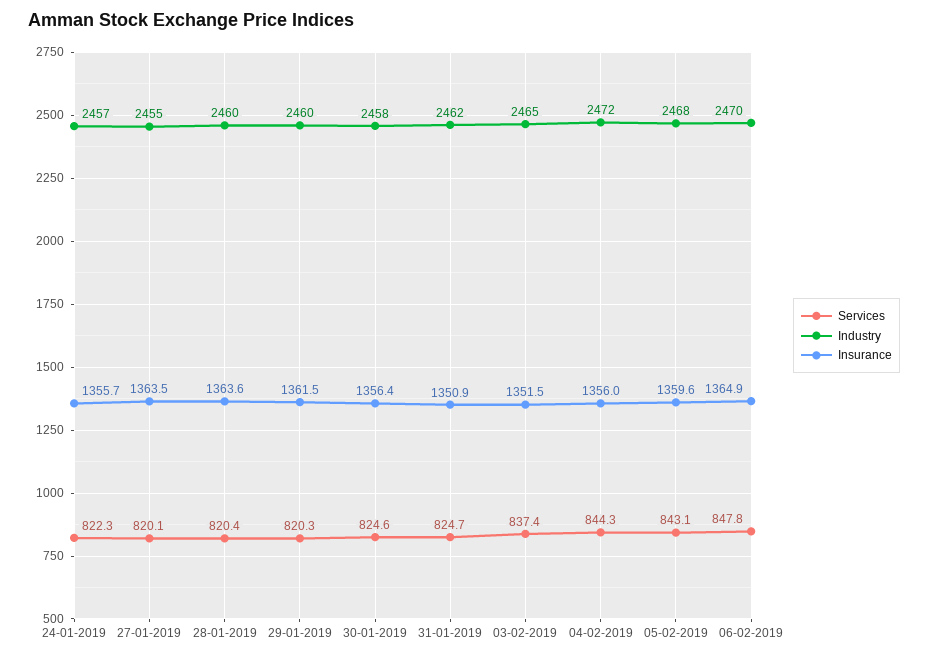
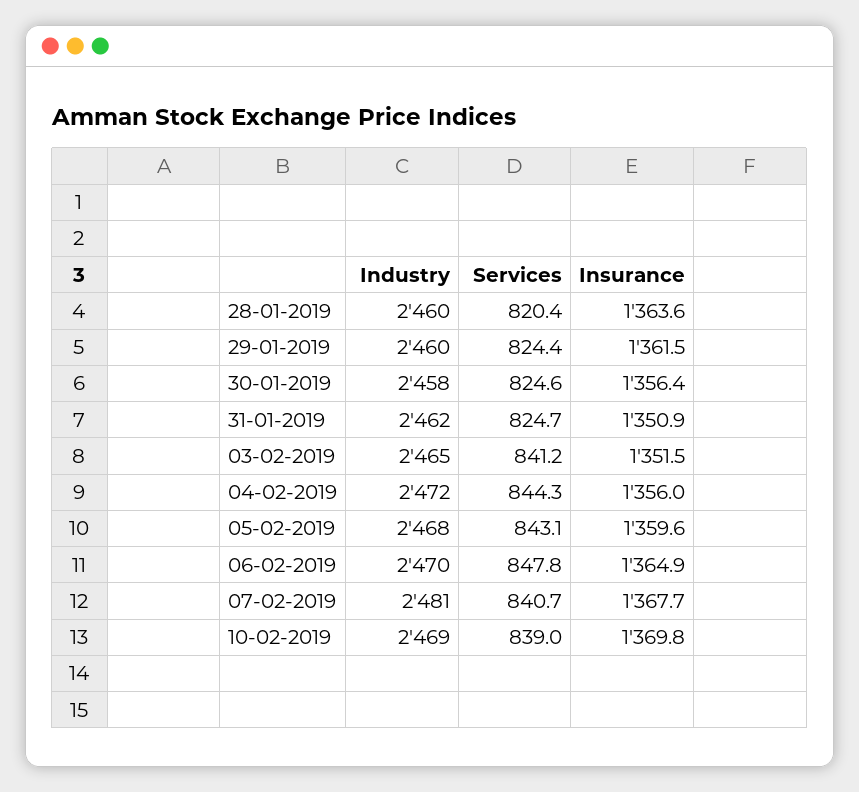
Services, 24-01-2019: 822.3 -> none
Industry, 24-01-2019: 2457 -> none
Insurance, 24-01-2019: 1355.7 -> none
Services, 27-01-2019: 820.1 -> none
Industry, 27-01-2019: 2455 -> none
Insurance, 27-01-2019: 1363.5 -> none
Services, 29-01-2019: 820.3 -> 824.4
Services, 03-02-2019: 837.4 -> 841.2
Industry, 07-02-2019: none -> 2481
Services, 07-02-2019: none -> 840.7
Insurance, 07-02-2019: none -> 1367.7
Industry, 10-02-2019: none -> 2469
Services, 10-02-2019: none -> 839
Insurance, 10-02-2019: none -> 1369.8

